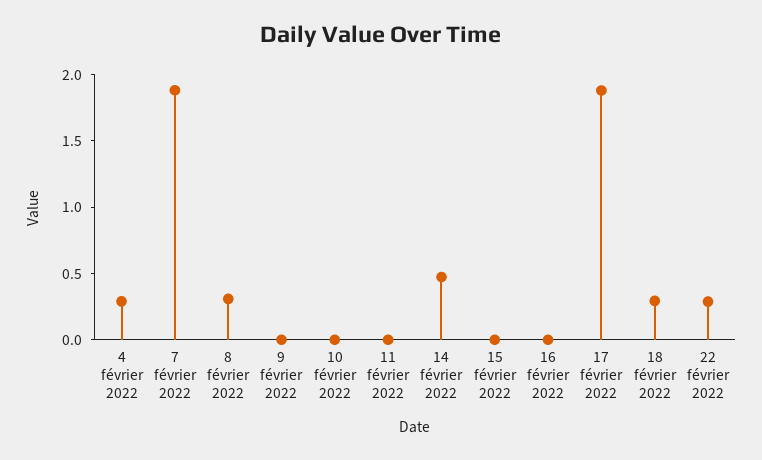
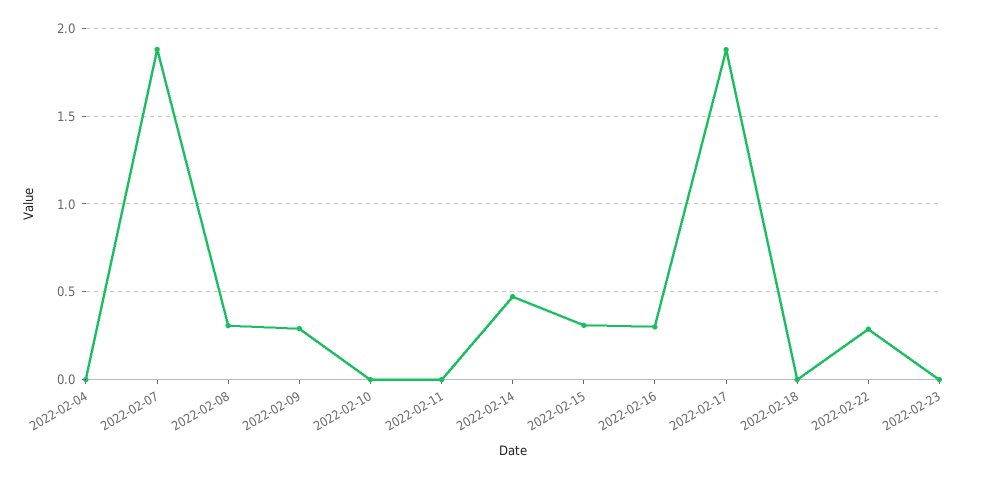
4 février 2022: 0.3 -> 0
9 février 2022: 0 -> 0.3
15 février 2022: 0 -> 0.3
16 février 2022: 0 -> 0.3
18 février 2022: 0.3 -> 0
2022-02-23: none -> 0

